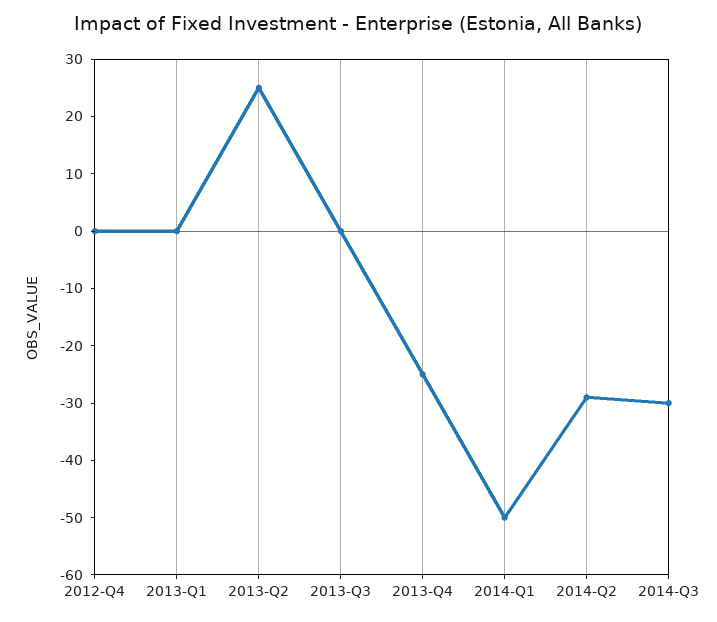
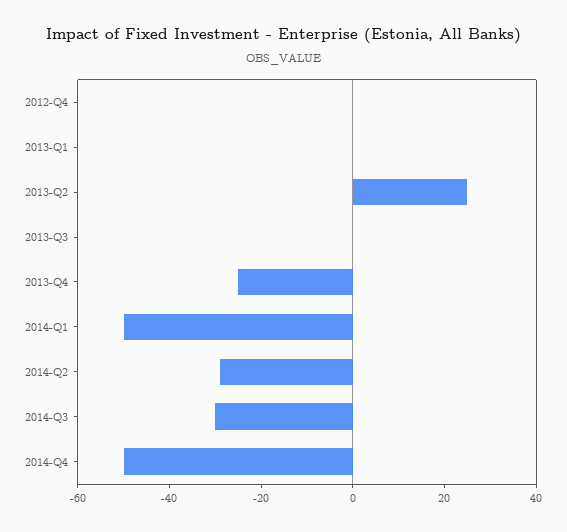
2014-Q4: none -> -50

